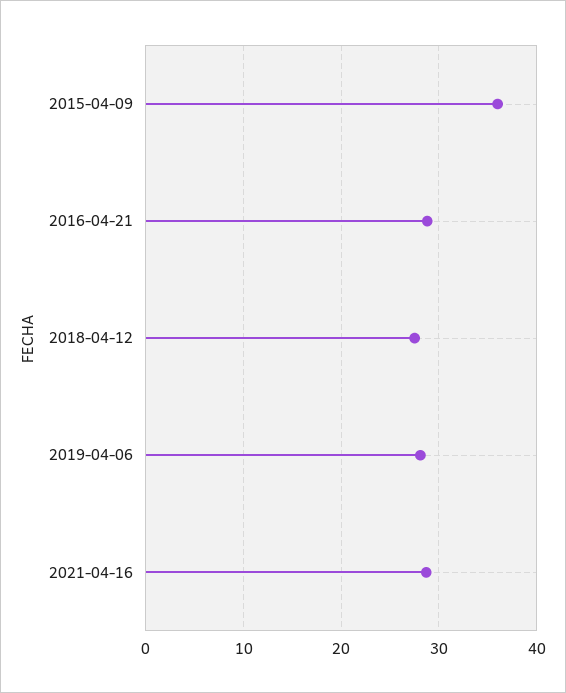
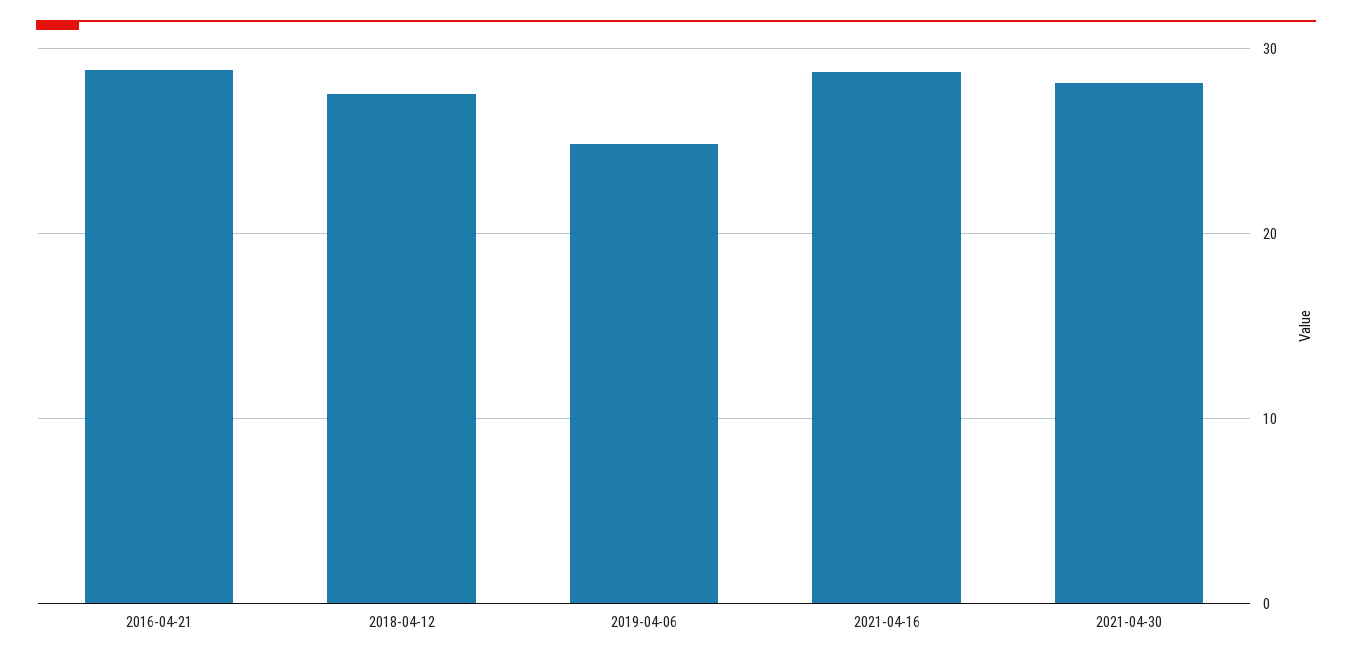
2015-04-09: 36 -> none
2019-04-06: 28 -> 25
2021-04-30: none -> 28

